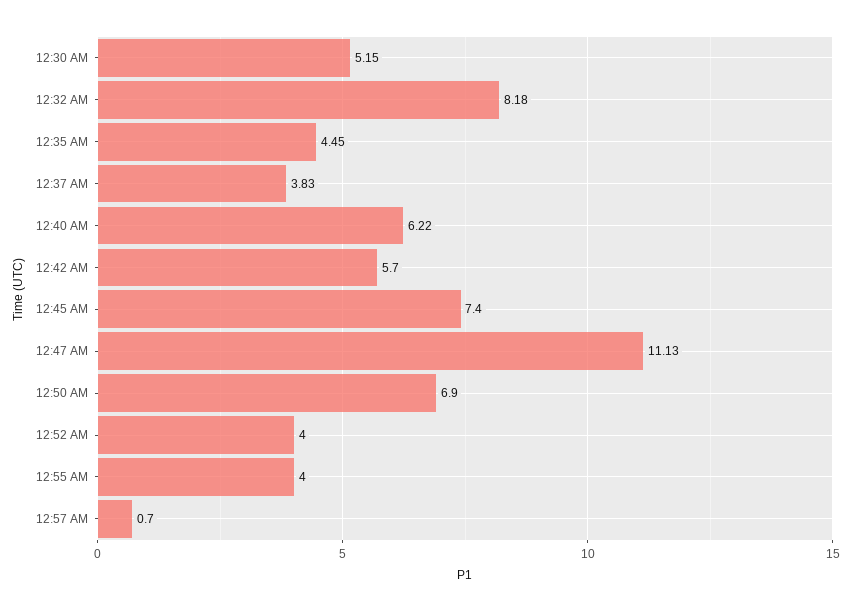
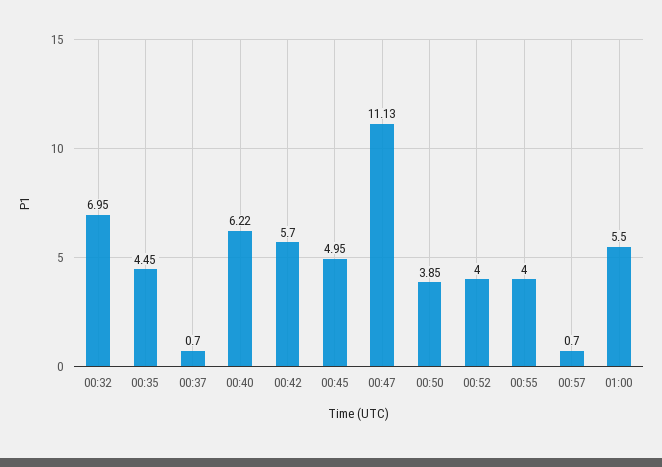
12:30 AM: 5.15 -> none
12:32 AM: 8.18 -> 6.95
12:37 AM: 3.83 -> 0.7
12:45 AM: 7.4 -> 4.95
12:50 AM: 6.9 -> 3.85
01:00: none -> 5.5

